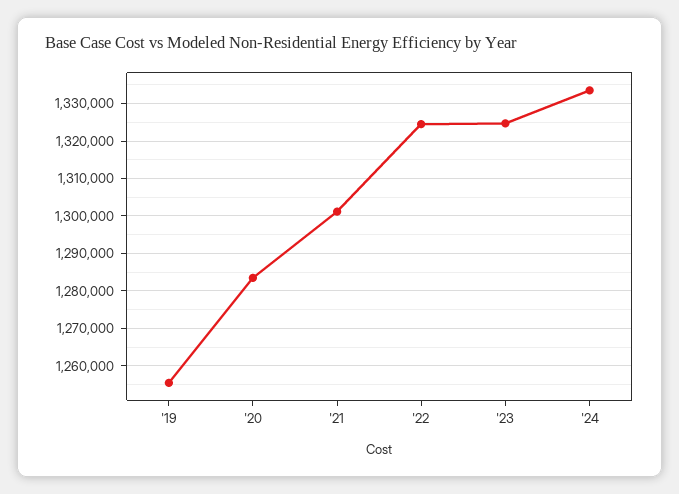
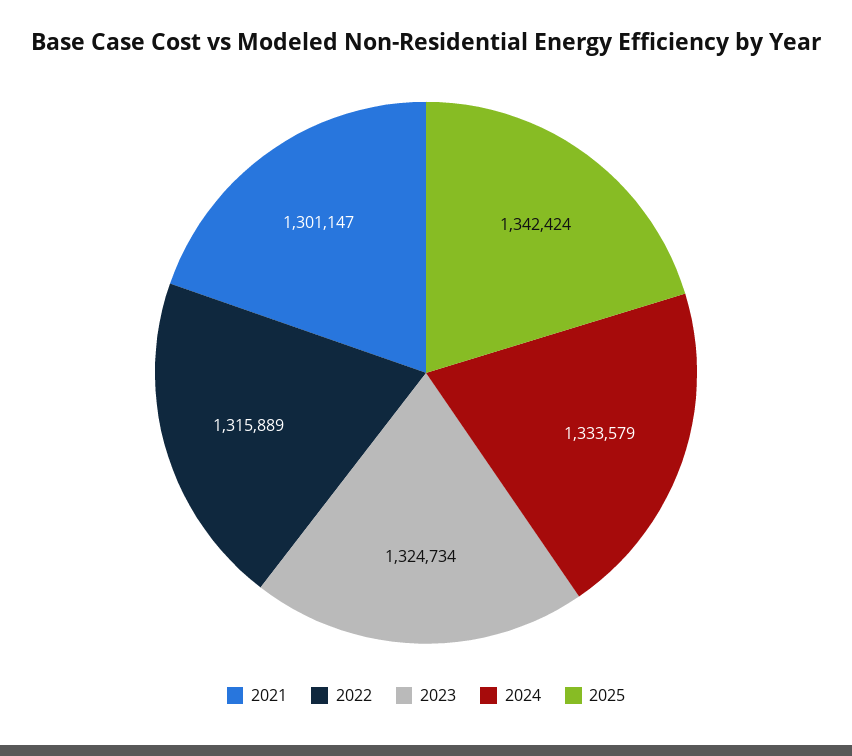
'19: 1256000 -> none
'20: 1284000 -> none
'22: 1324000 -> 1315889
2025: none -> 1342424

